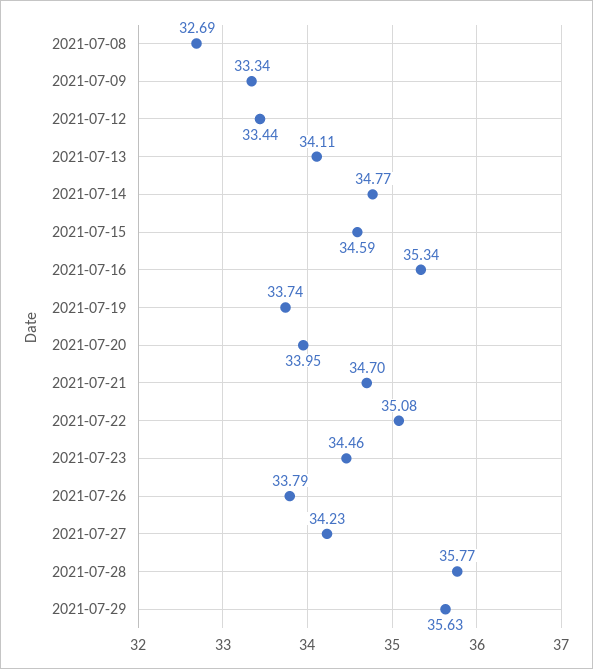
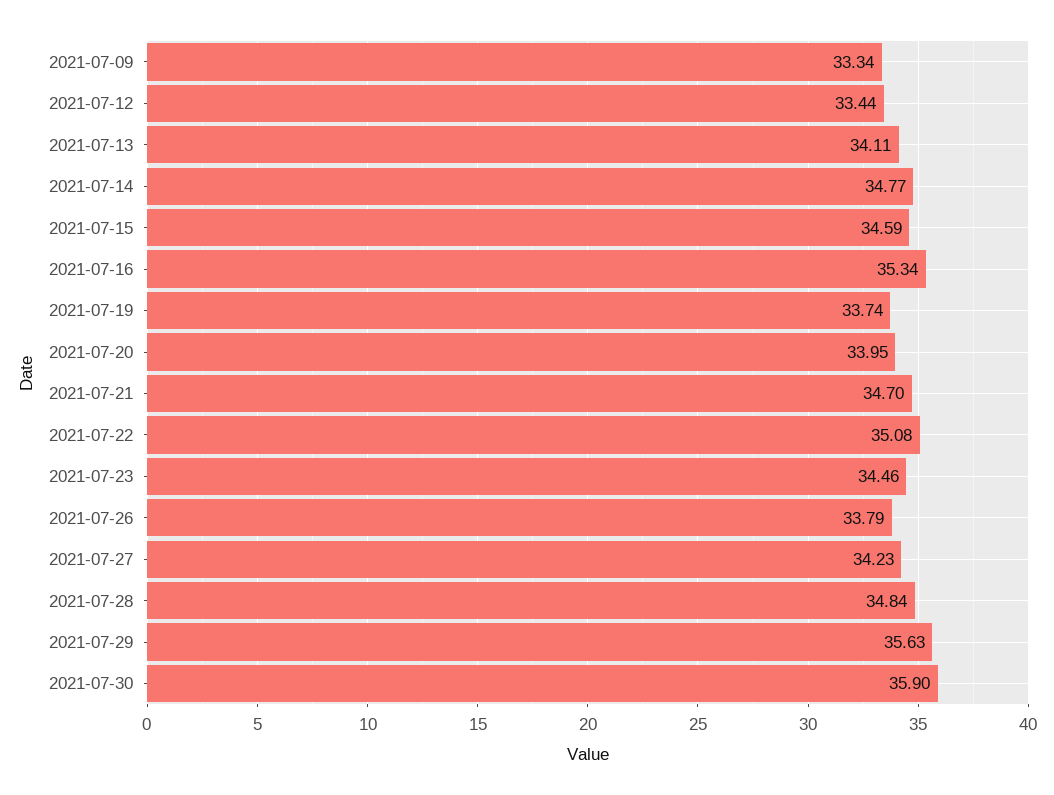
2021-07-08: 32.69 -> none
2021-07-28: 35.77 -> 34.84
2021-07-30: none -> 35.9

